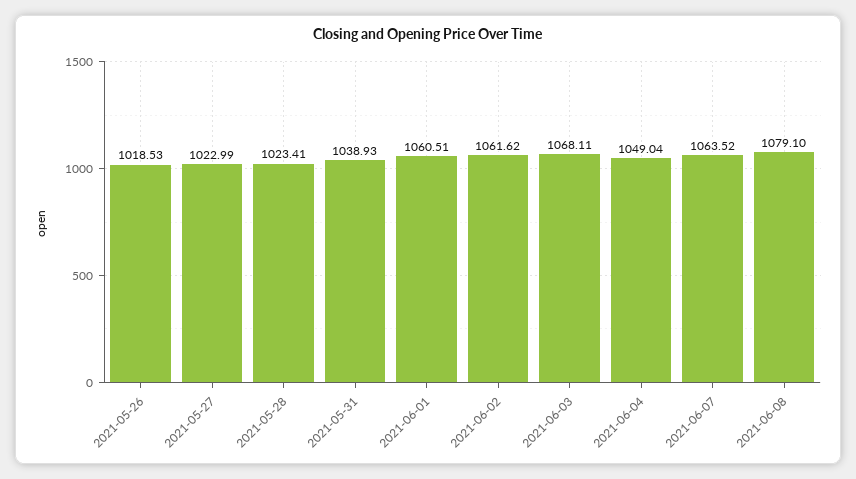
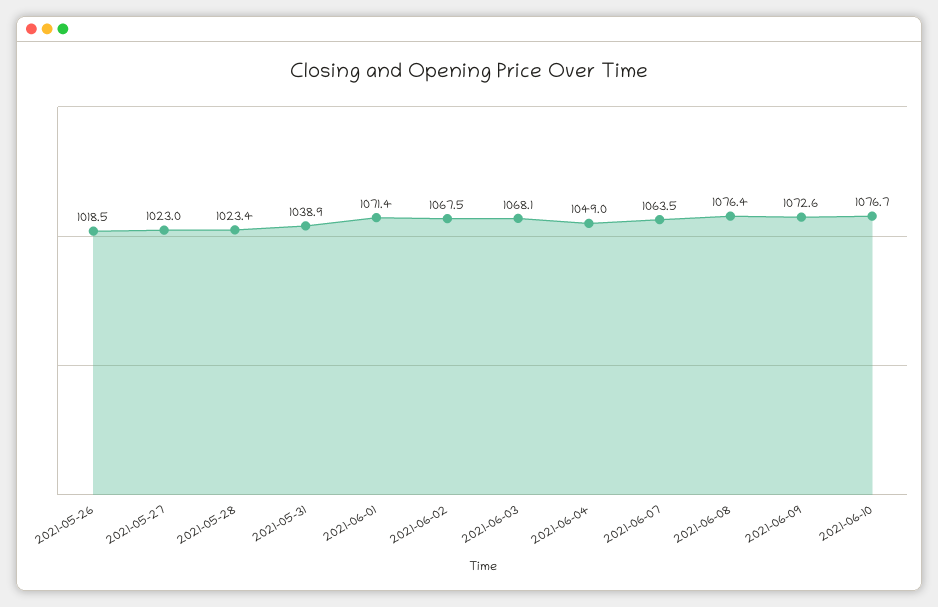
2021-06-01: 1060.51 -> 1071.4
2021-06-02: 1061.62 -> 1067.5
2021-06-08: 1079.1 -> 1076.4
2021-06-09: none -> 1072.6
2021-06-10: none -> 1076.7

